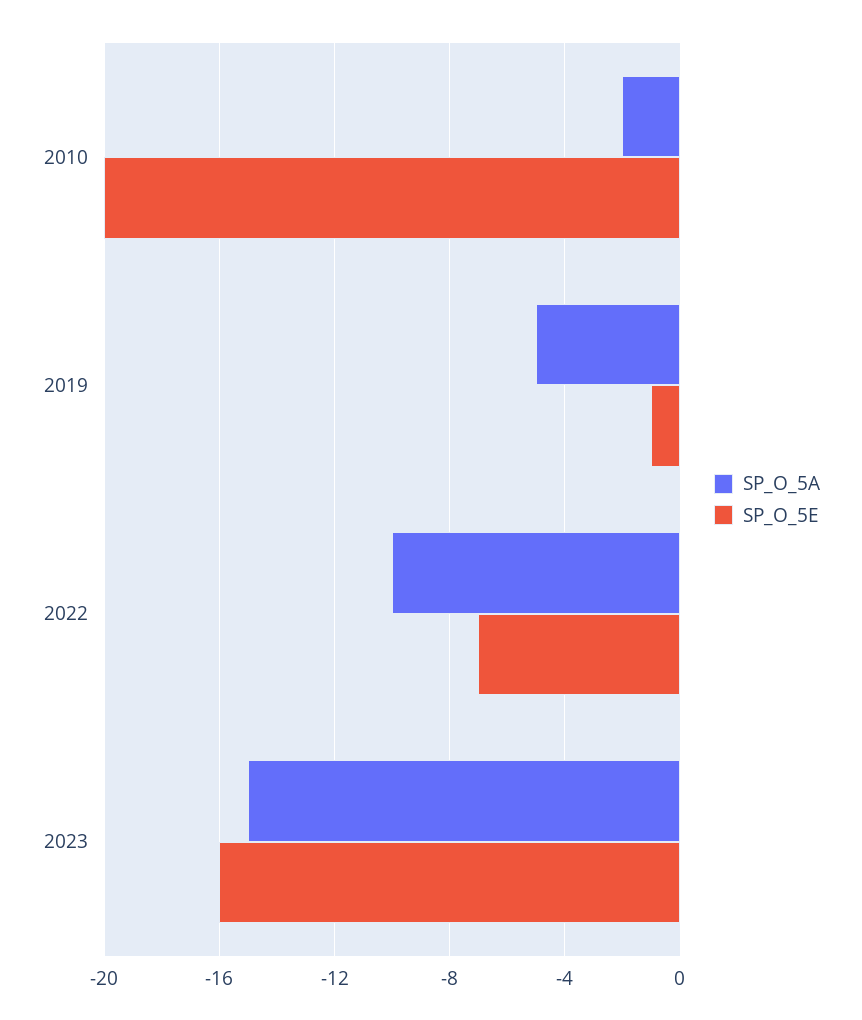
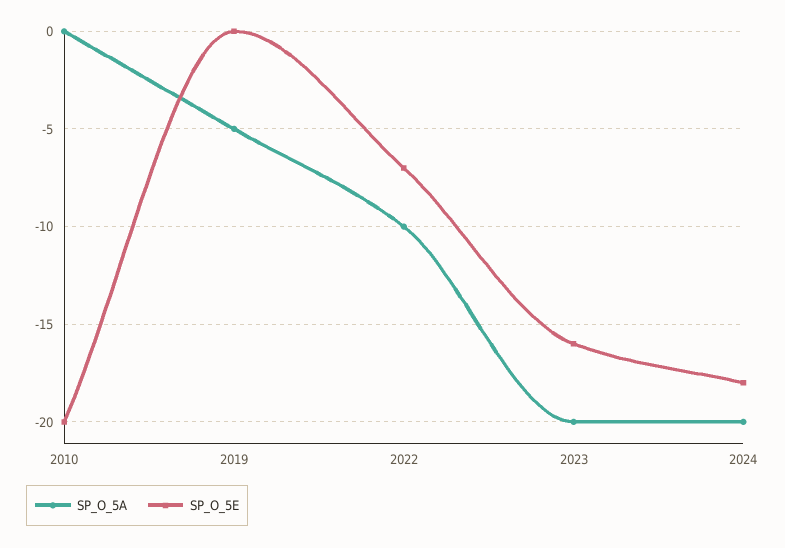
SP_O_5A, 2010: -2 -> 0
SP_O_5E, 2019: -1 -> 0
SP_O_5A, 2023: -15 -> -20
SP_O_5A, 2024: none -> -20
SP_O_5E, 2024: none -> -18

